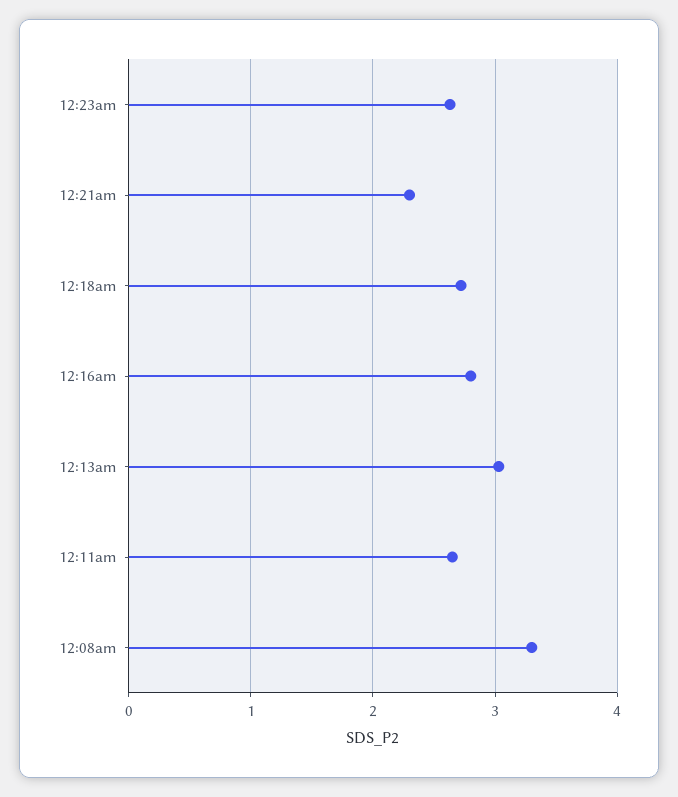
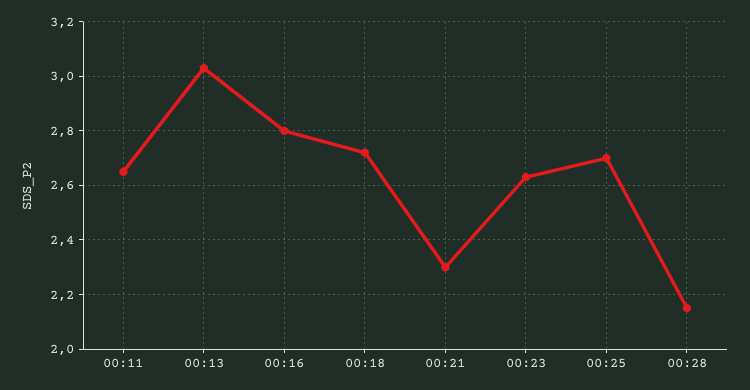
12:08am: 3.3 -> none
00:25: none -> 2.7
00:28: none -> 2.15

